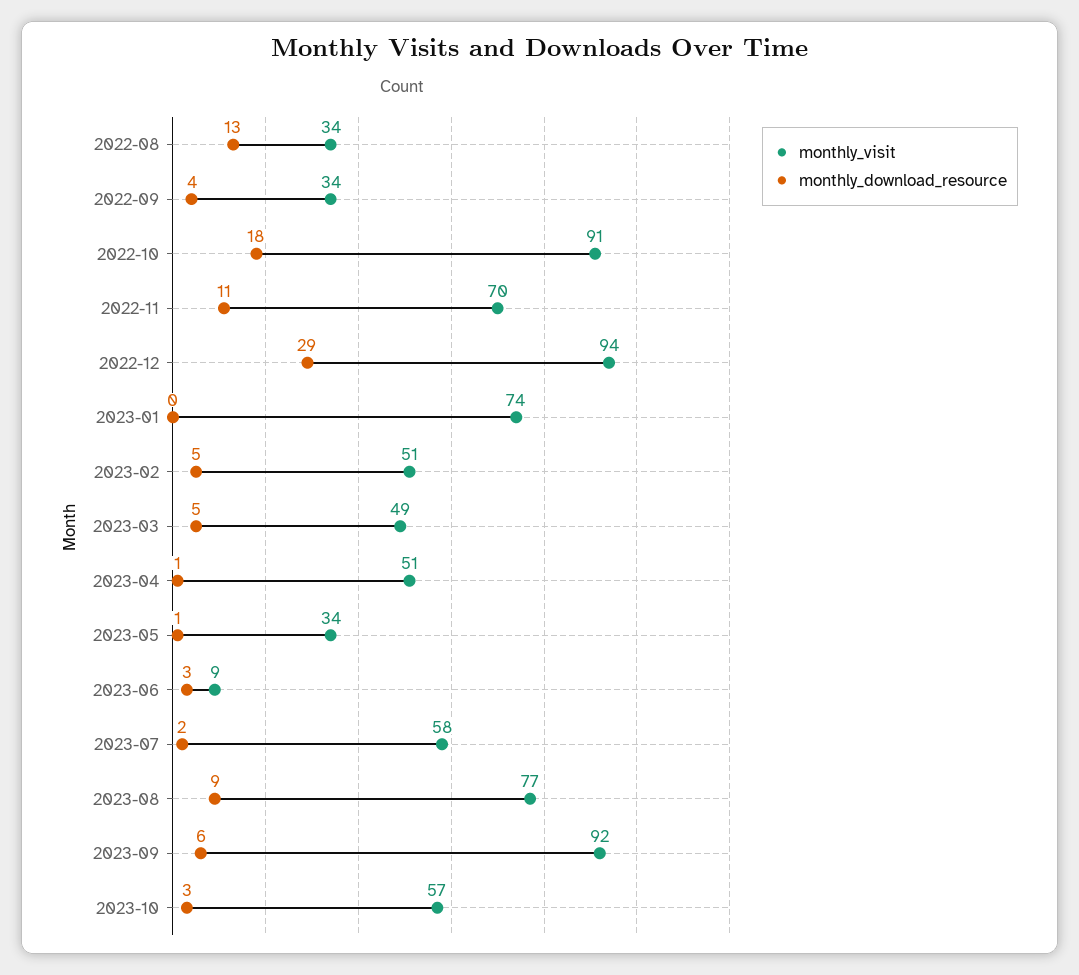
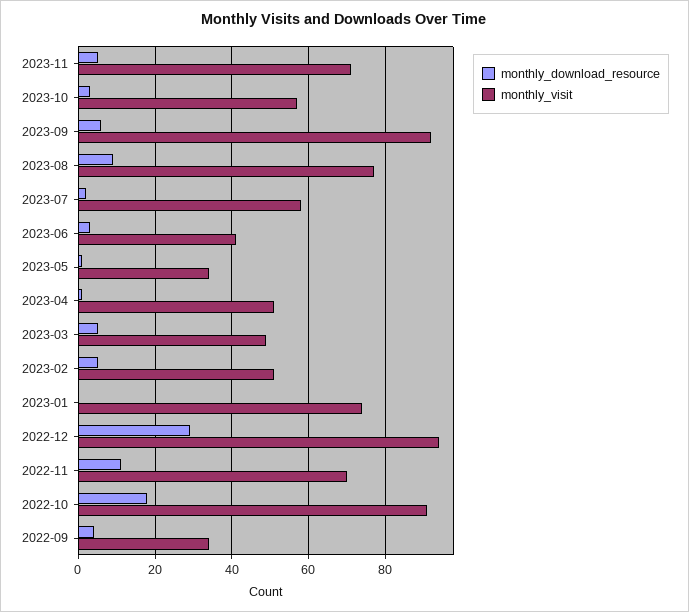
monthly_visit, 2022-08: 34 -> none
monthly_download_resource, 2022-08: 13 -> none
monthly_visit, 2023-06: 9 -> 40
monthly_download_resource, 2023-11: none -> 5
monthly_visit, 2023-11: none -> 70

